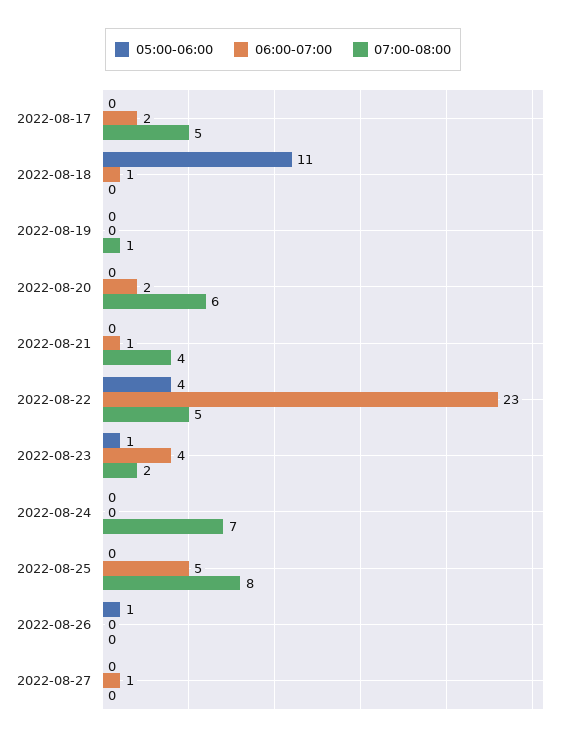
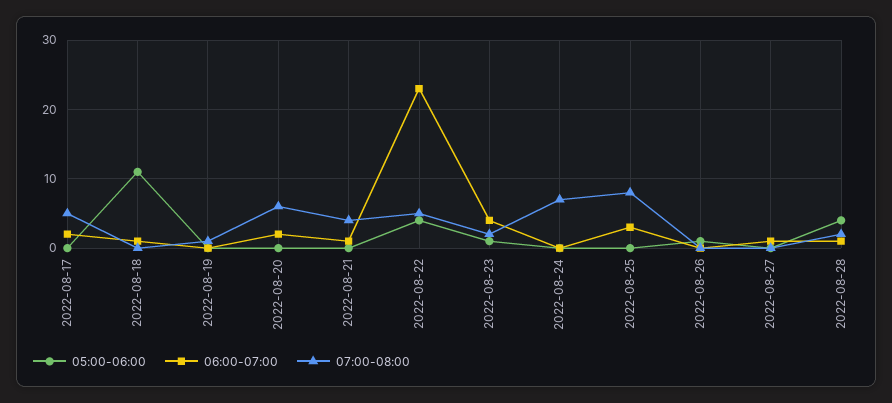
06:00-07:00, 2022-08-25: 5 -> 3
05:00-06:00, 2022-08-28: none -> 4
06:00-07:00, 2022-08-28: none -> 1
07:00-08:00, 2022-08-28: none -> 2

